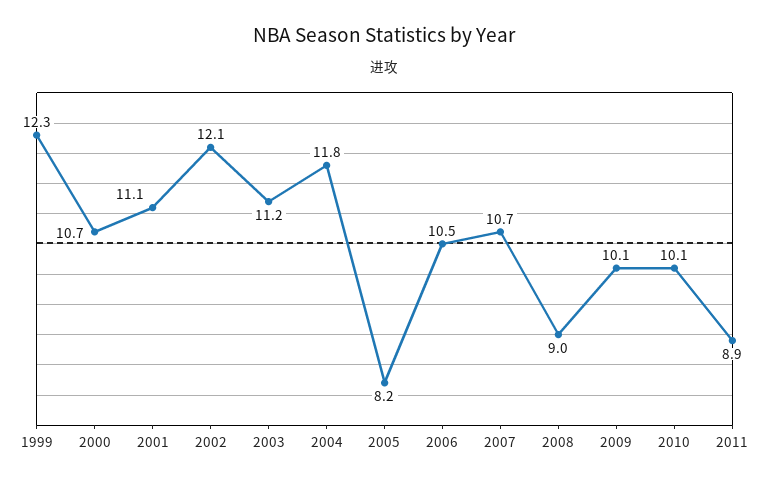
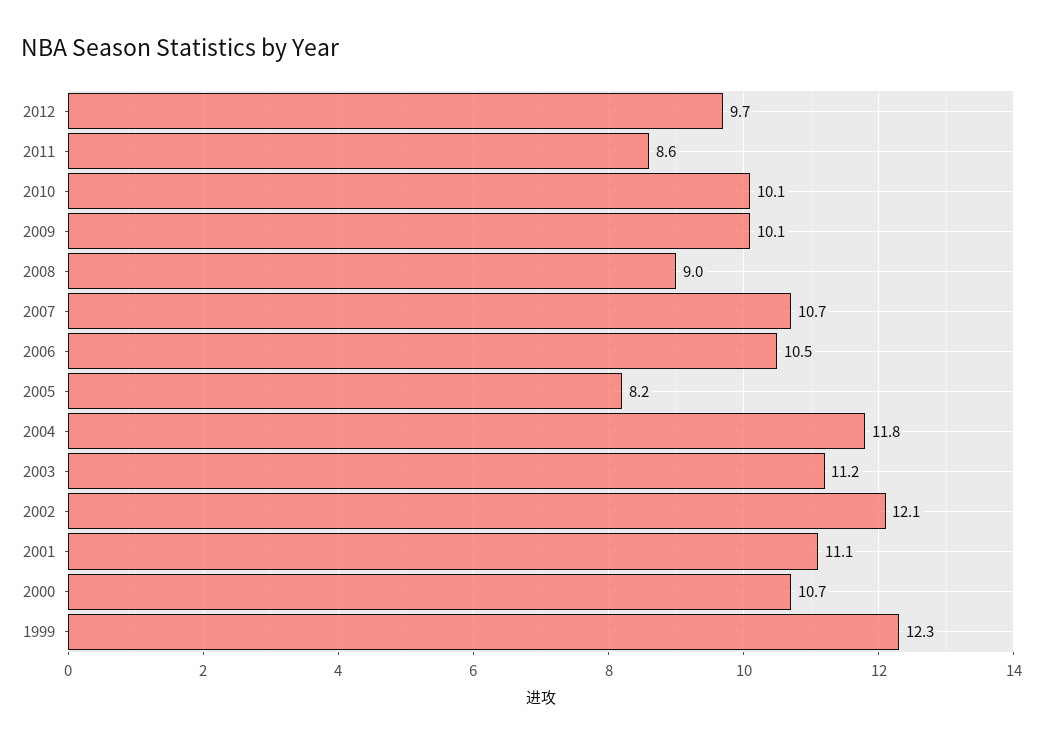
2011: 8.9 -> 8.6
2012: none -> 9.7

